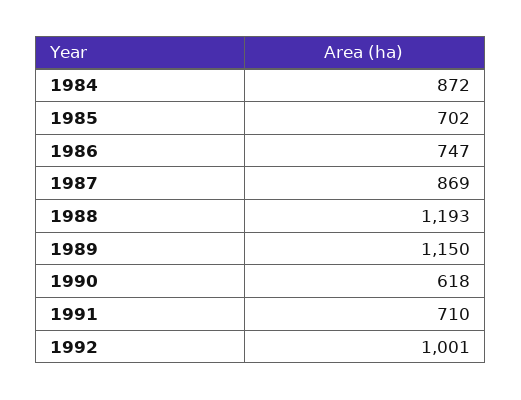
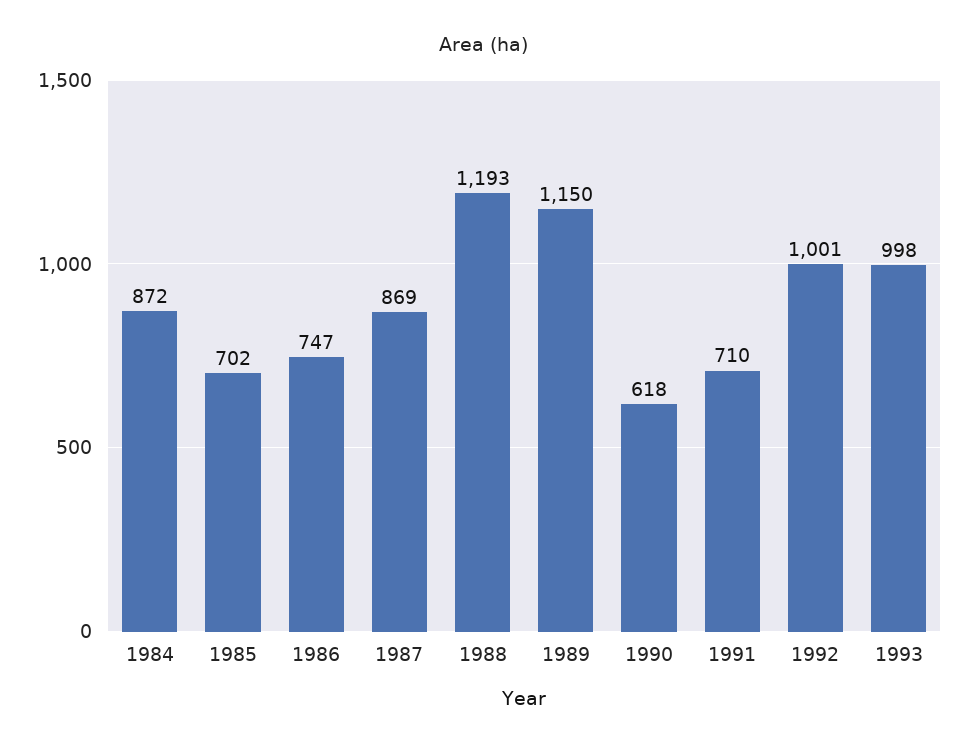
1993: none -> 998

